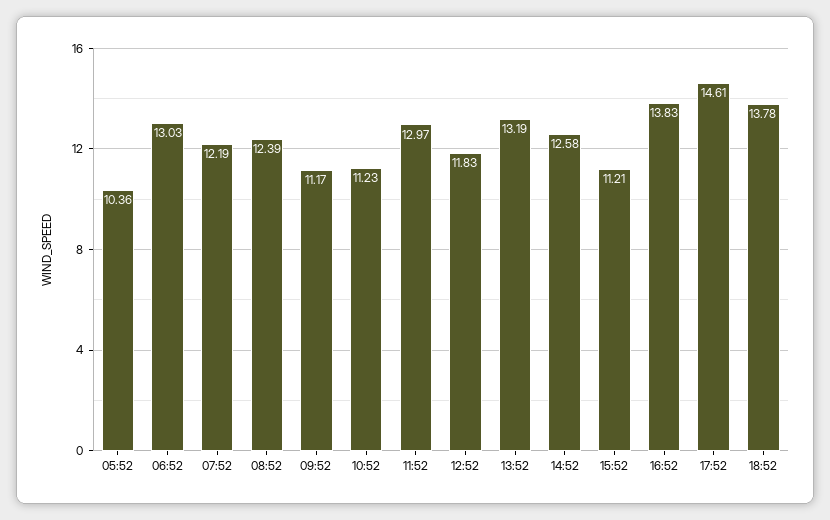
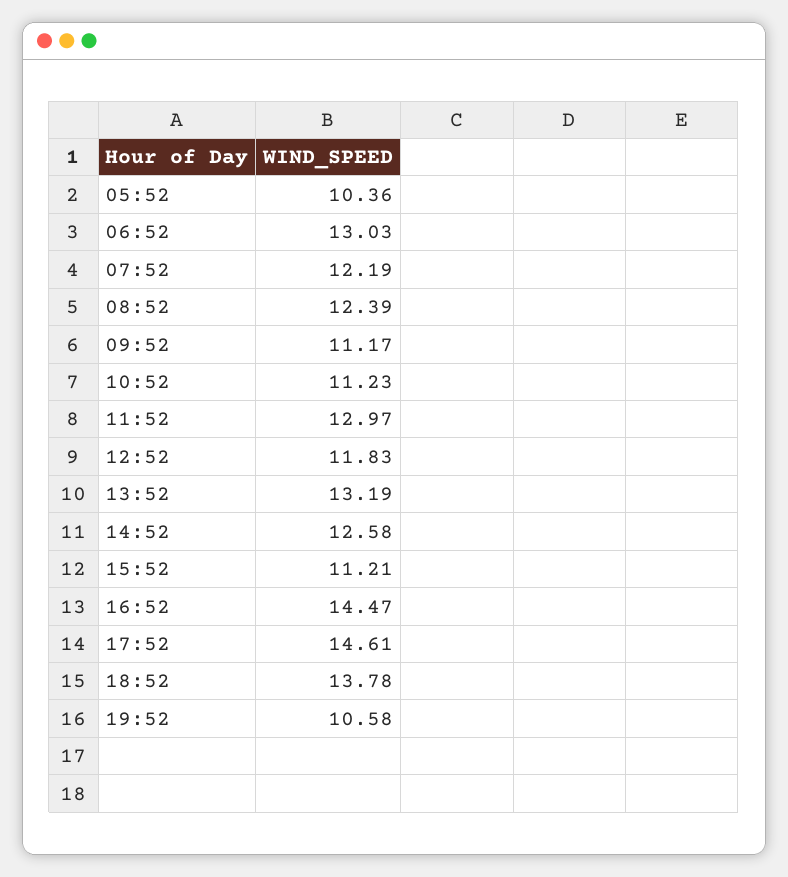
16:52: 13.83 -> 14.47
19:52: none -> 10.58

